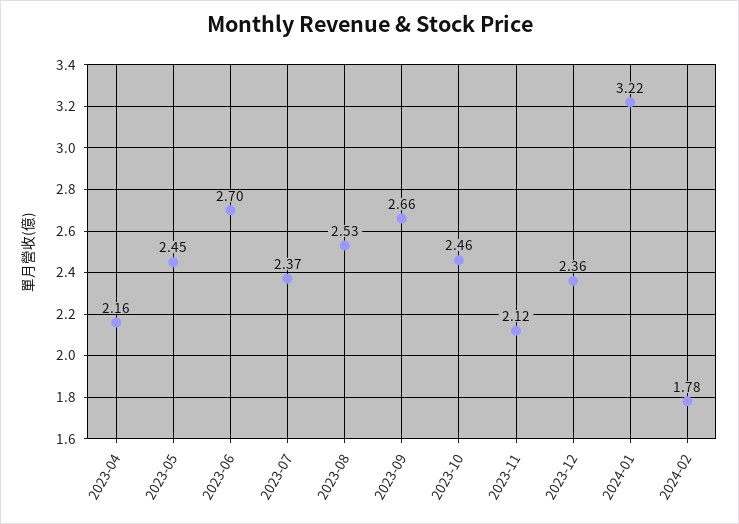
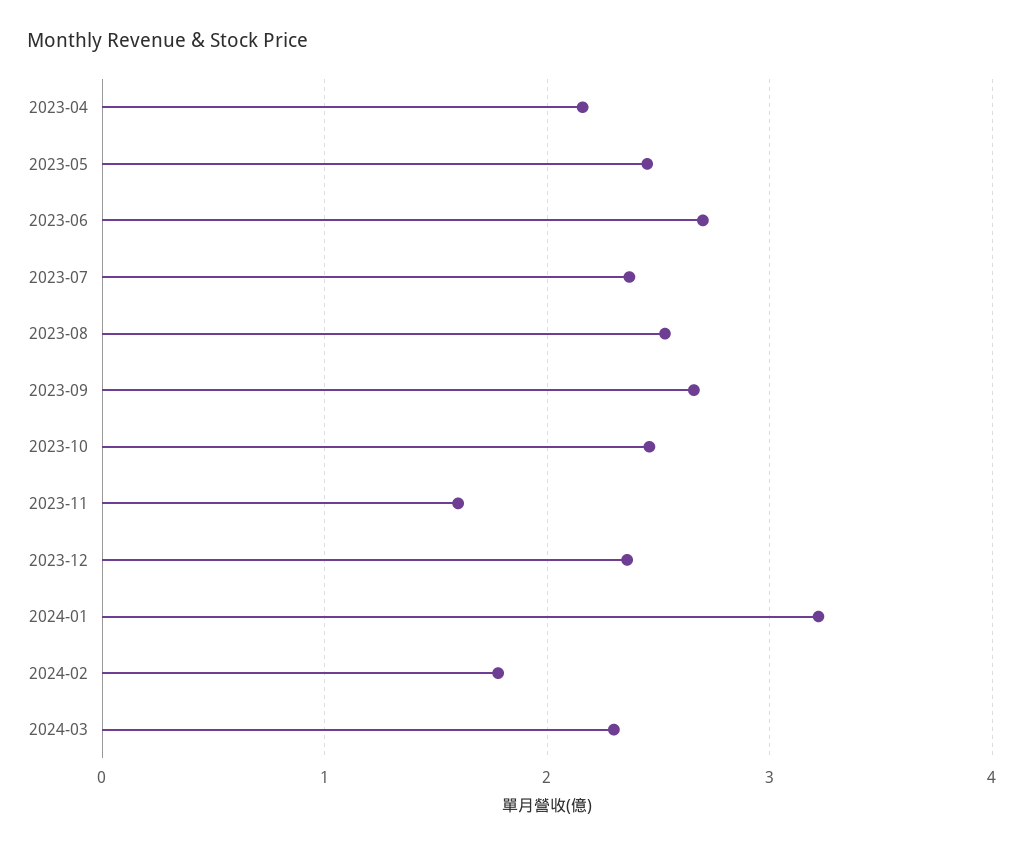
2023-11: 2.12 -> 1.6
2024-03: none -> 2.3

